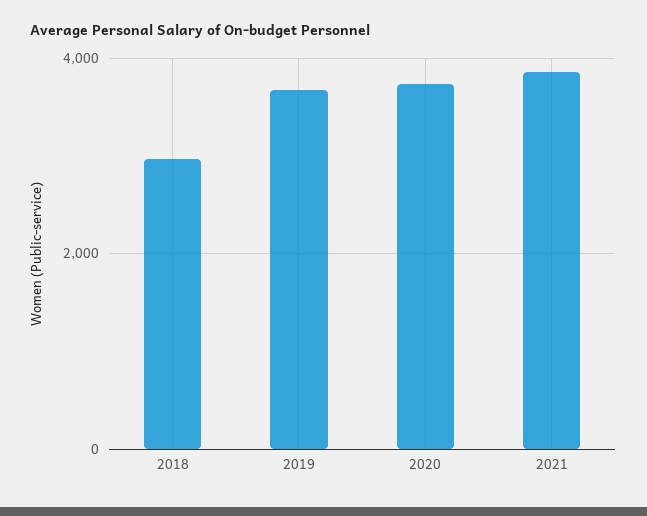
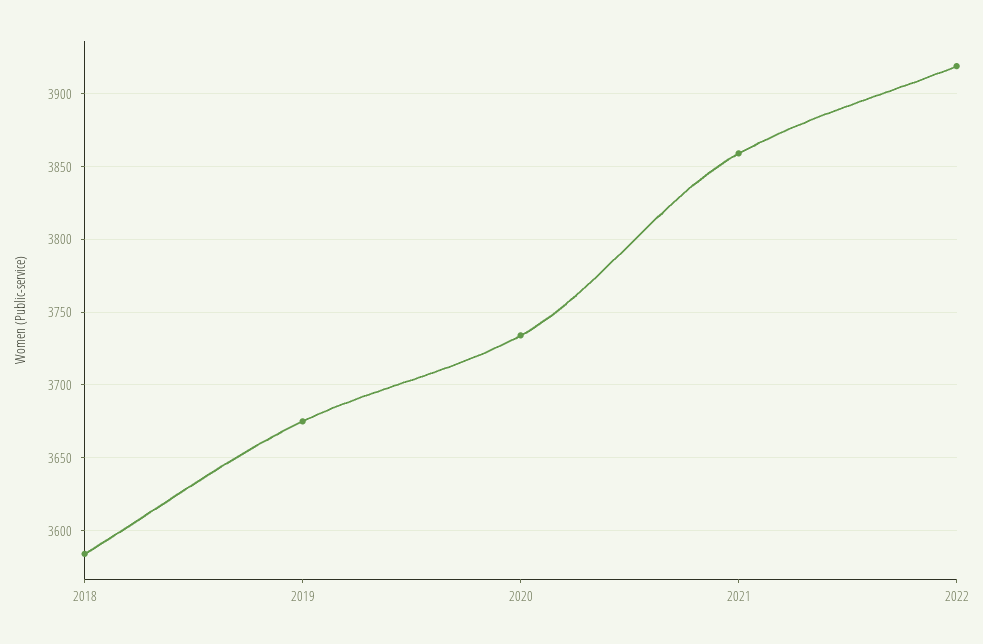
2018: 3000 -> 3585
2022: none -> 3920

